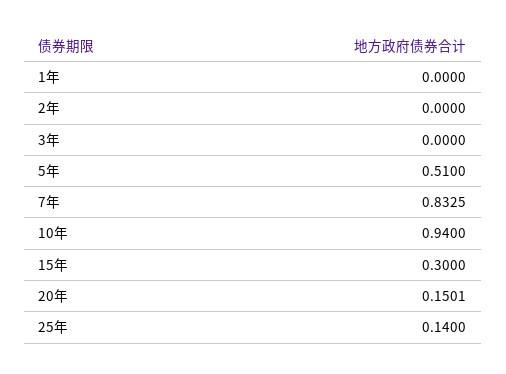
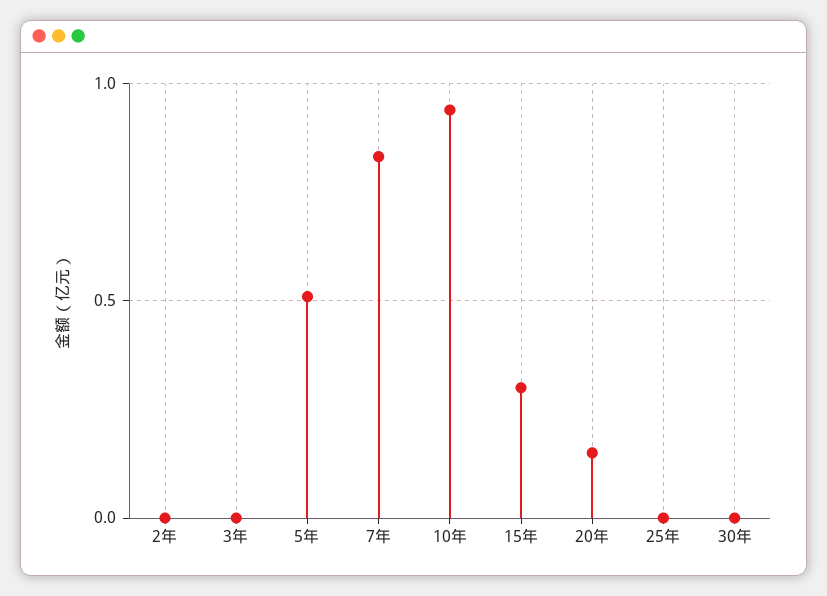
1年: 0 -> none
25年: 0.14 -> 0
30年: none -> 0

